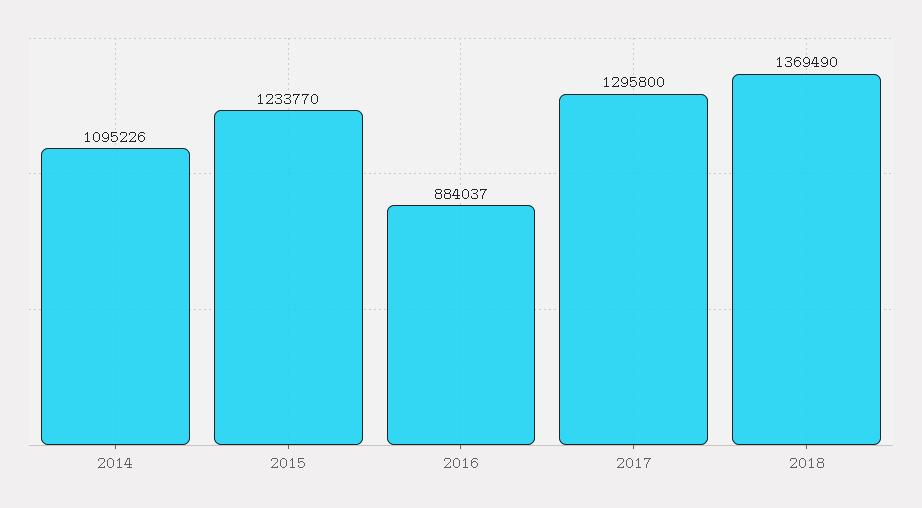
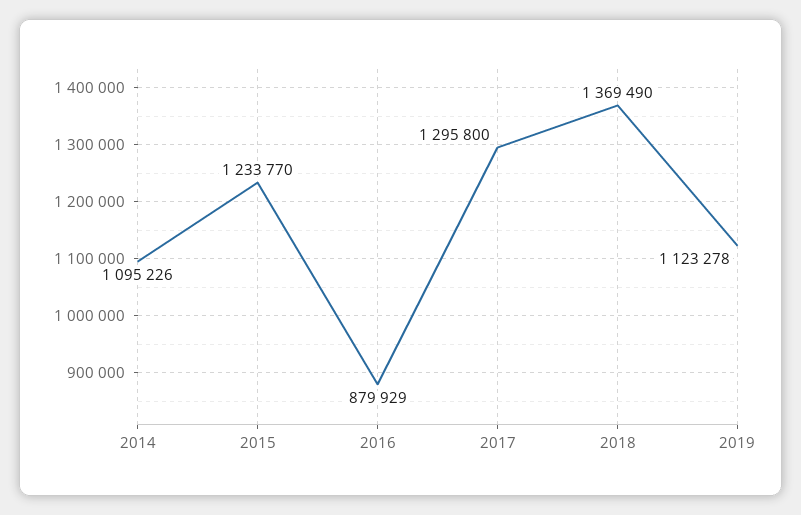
2016: 884037 -> 879929
2019: none -> 1123278

